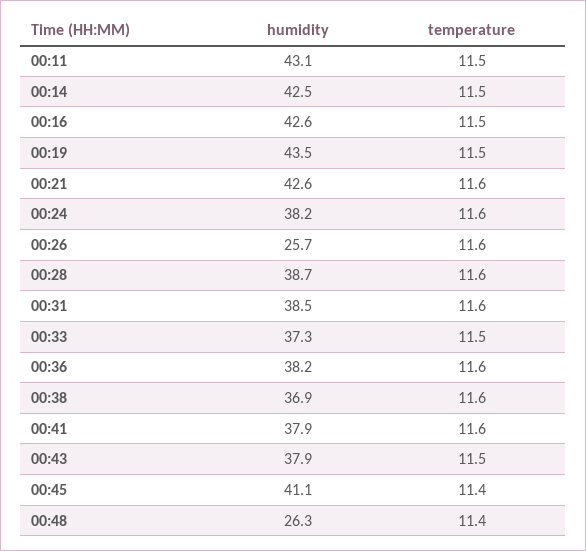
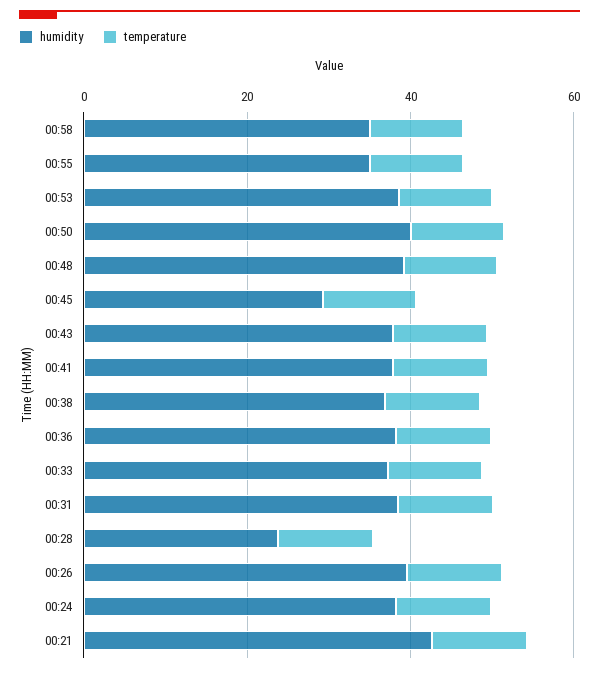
humidity, 00:11: 43.1 -> none
temperature, 00:11: 11.5 -> none
humidity, 00:14: 42.5 -> none
temperature, 00:14: 11.5 -> none
humidity, 00:16: 42.6 -> none
temperature, 00:16: 11.5 -> none
humidity, 00:19: 43.5 -> none
temperature, 00:19: 11.5 -> none
humidity, 00:26: 25.7 -> 40
humidity, 00:28: 38.7 -> 25
humidity, 00:45: 41.1 -> 30
humidity, 00:48: 26.3 -> 40
humidity, 00:58: none -> 35
temperature, 00:58: none -> 10
humidity, 00:55: none -> 35
temperature, 00:55: none -> 10
humidity, 00:53: none -> 40
temperature, 00:53: none -> 10
humidity, 00:50: none -> 40
temperature, 00:50: none -> 10

